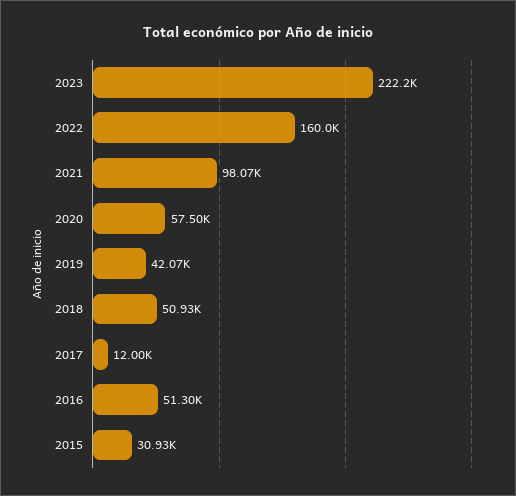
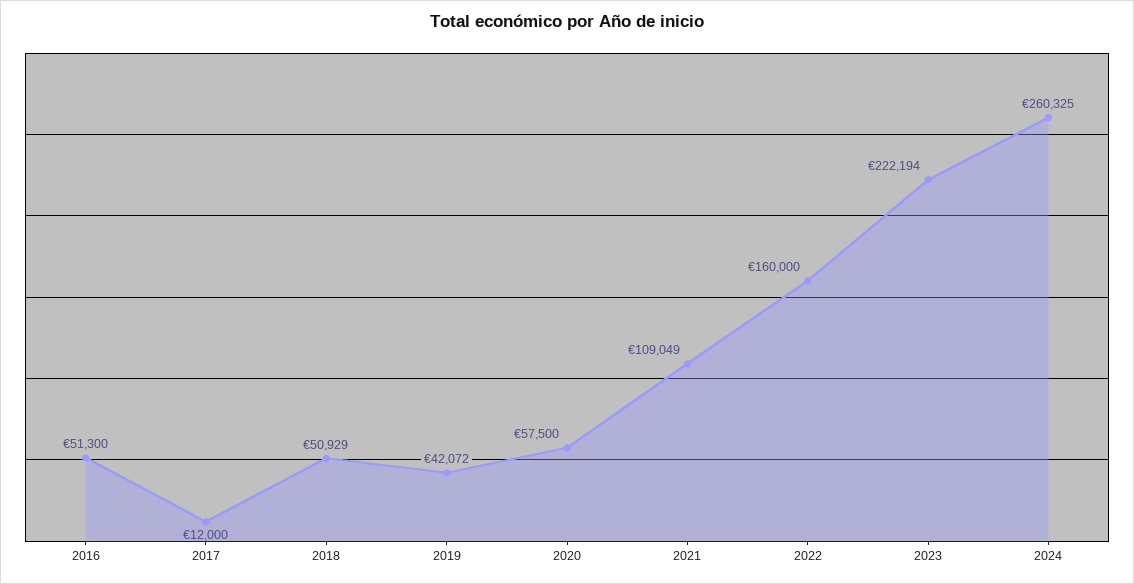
2021: 98070 -> 109049
2015: 30930 -> none
2024: none -> 260325

